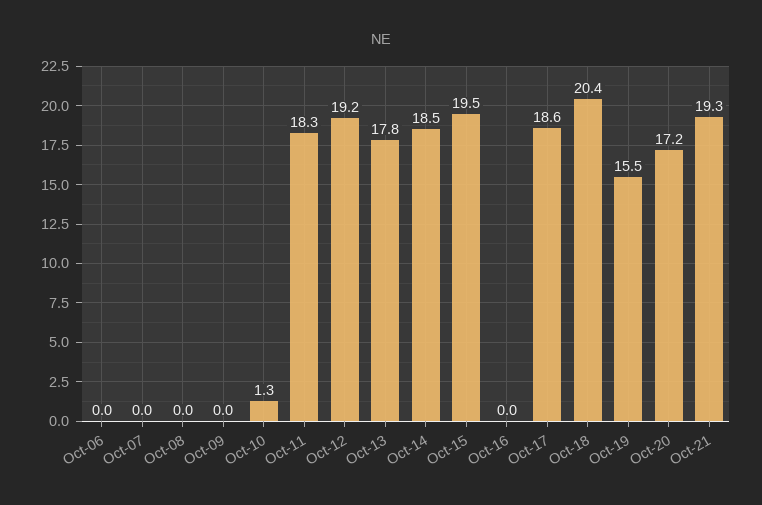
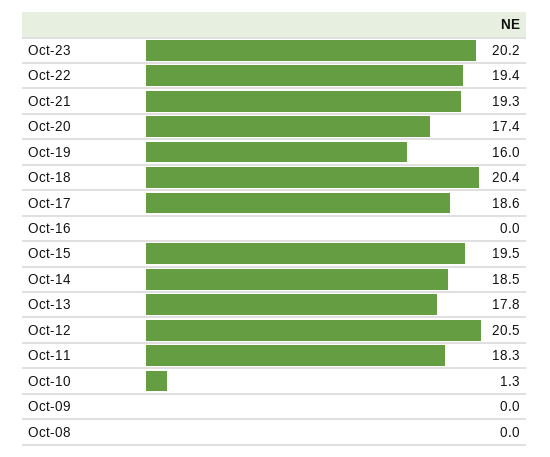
Oct-06: 0 -> none
Oct-07: 0 -> none
Oct-12: 19.2 -> 20.5
Oct-19: 15.5 -> 16
Oct-20: 17.2 -> 17.4
Oct-23: none -> 20.2
Oct-22: none -> 19.4

